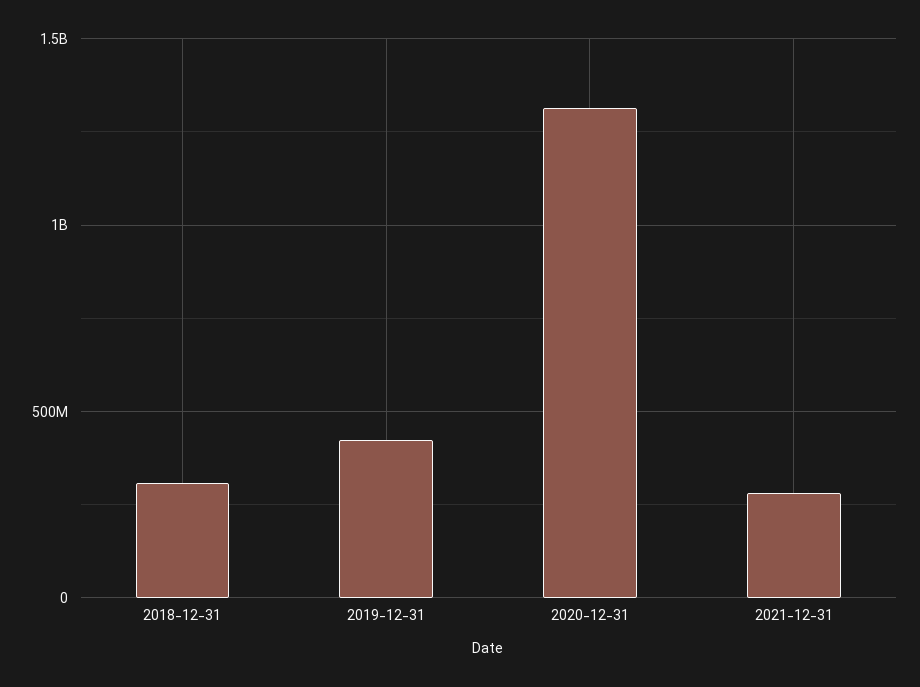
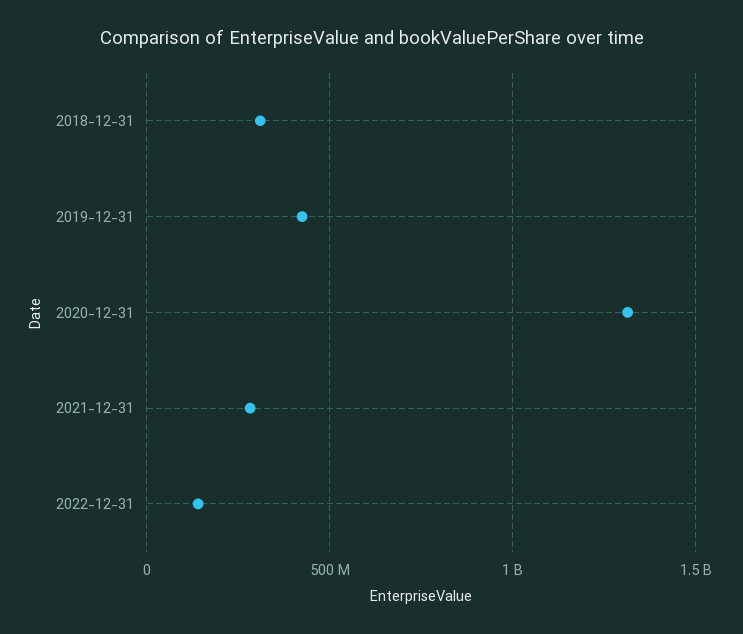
2022-12-31: none -> 150000000

